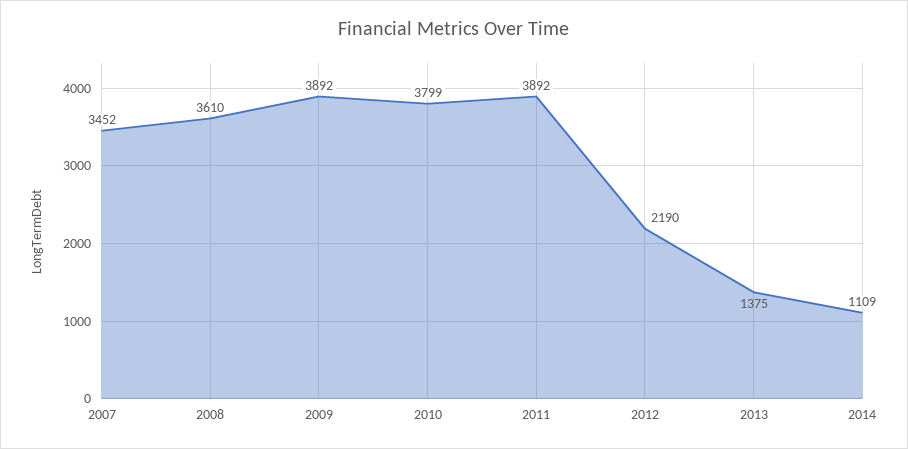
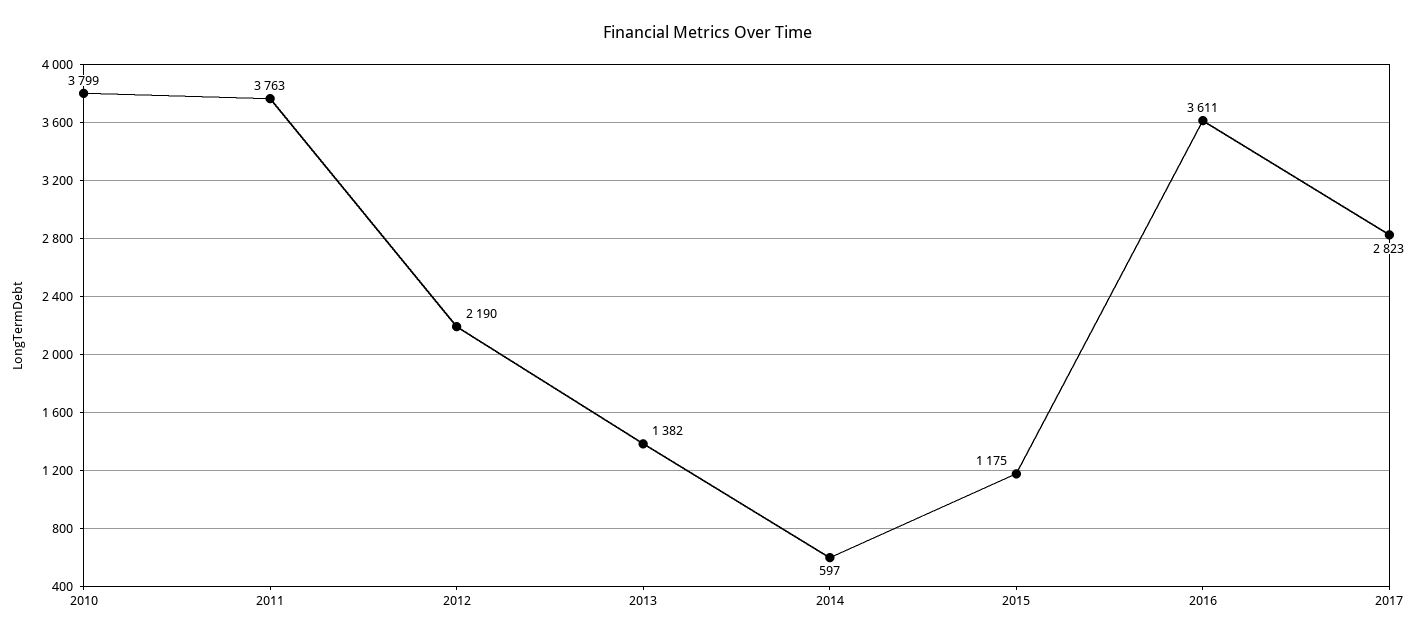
2007: 3452 -> none
2008: 3610 -> none
2009: 3892 -> none
2011: 3892 -> 3763
2013: 1375 -> 1382
2014: 1109 -> 597
2015: none -> 1175
2016: none -> 3611
2017: none -> 2823

